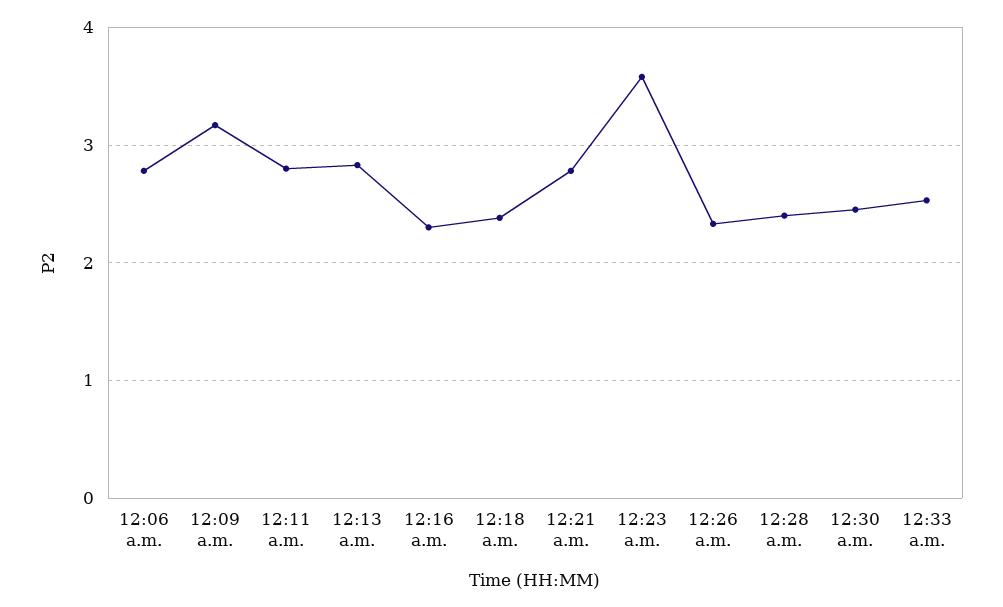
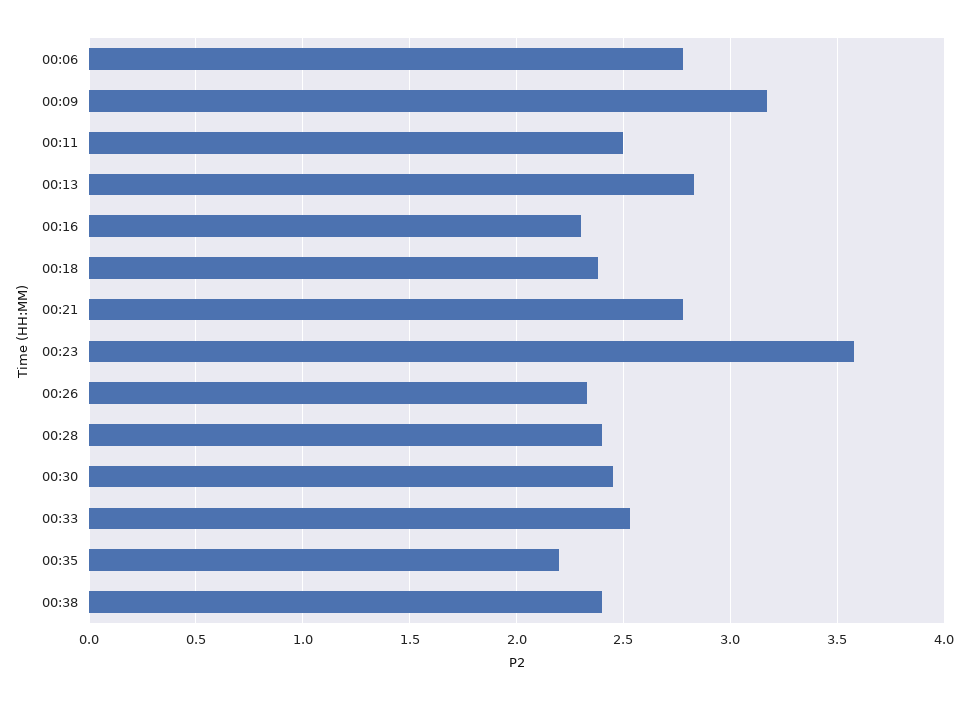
12:11 a.m.: 2.8 -> 2.5
00:35: none -> 2.2
00:38: none -> 2.4

